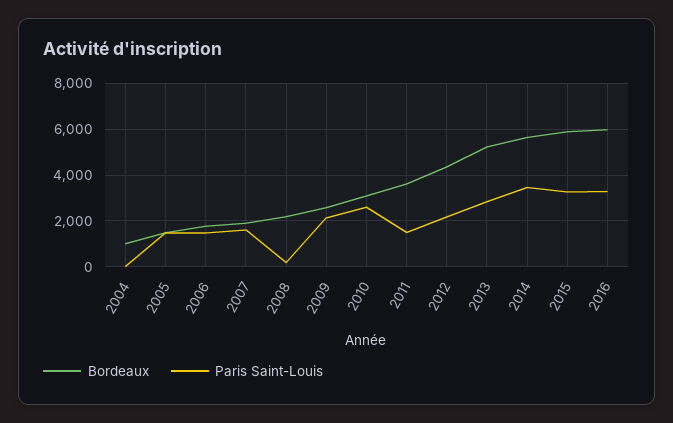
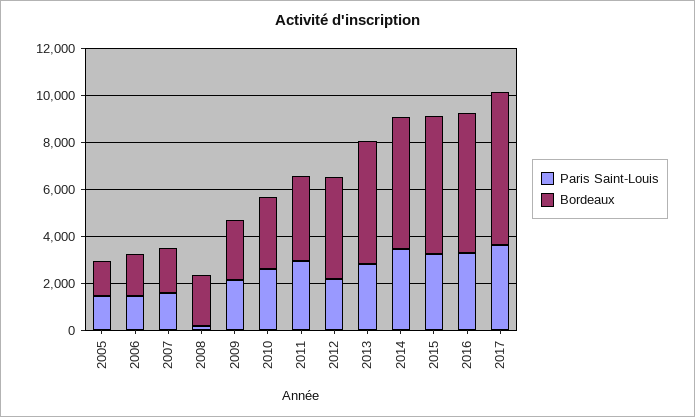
Bordeaux, 2004: 1000 -> none
Paris Saint-Louis, 2004: 0 -> none
Paris Saint-Louis, 2011: 1500 -> 3000
Paris Saint-Louis, 2017: none -> 3500
Bordeaux, 2017: none -> 6500

